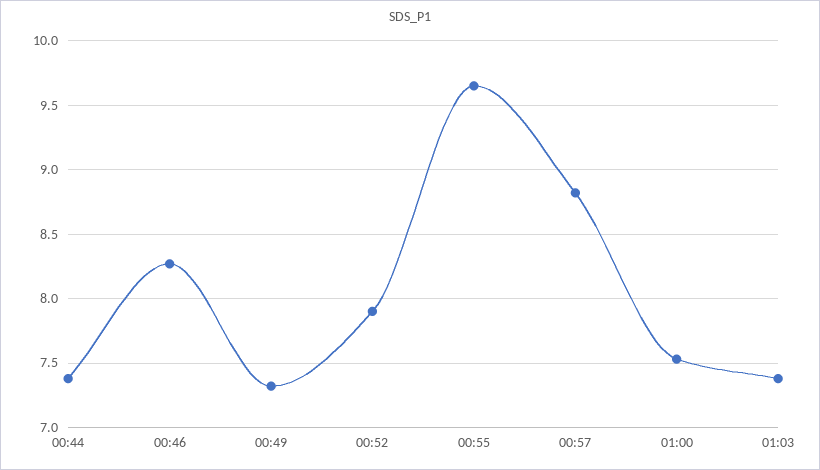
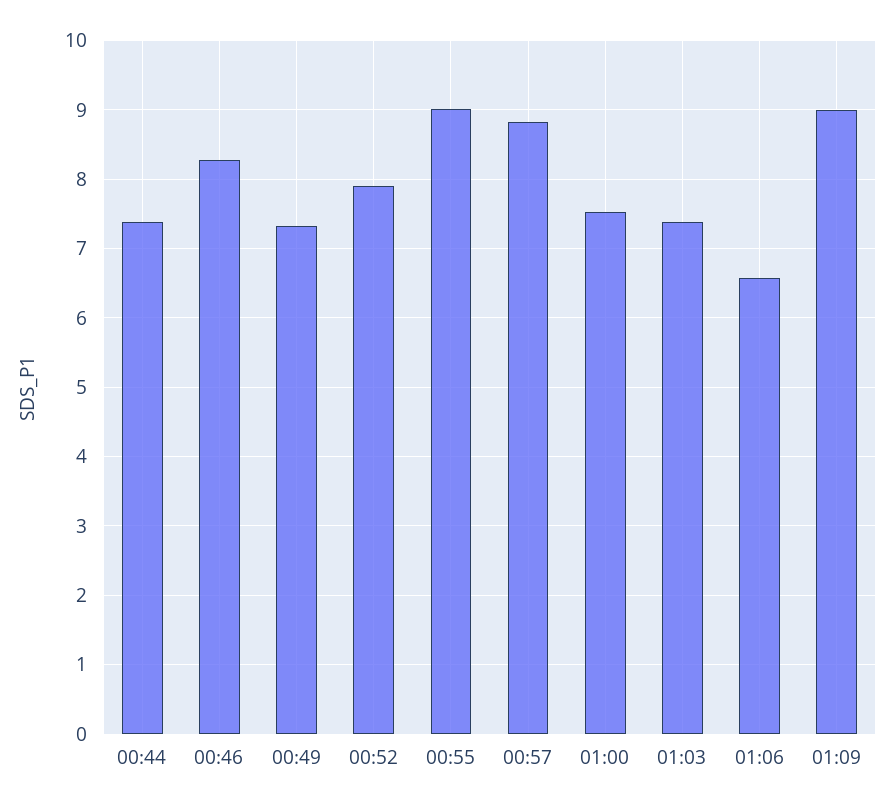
00:55: 9.65 -> 9
01:06: none -> 6.6
01:09: none -> 9

